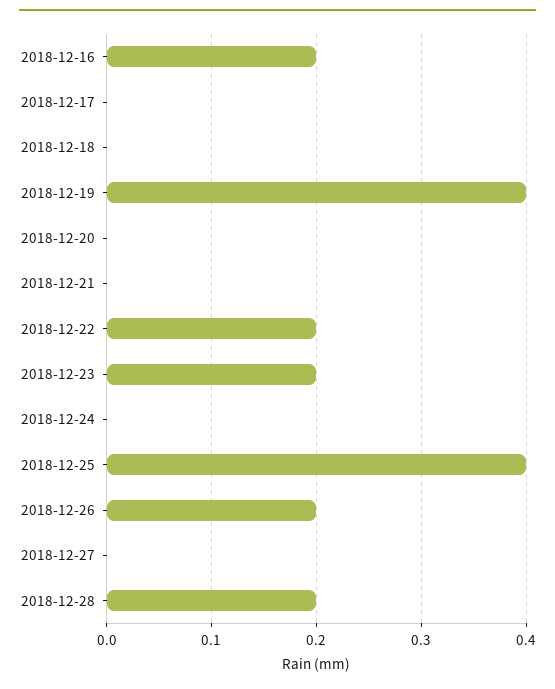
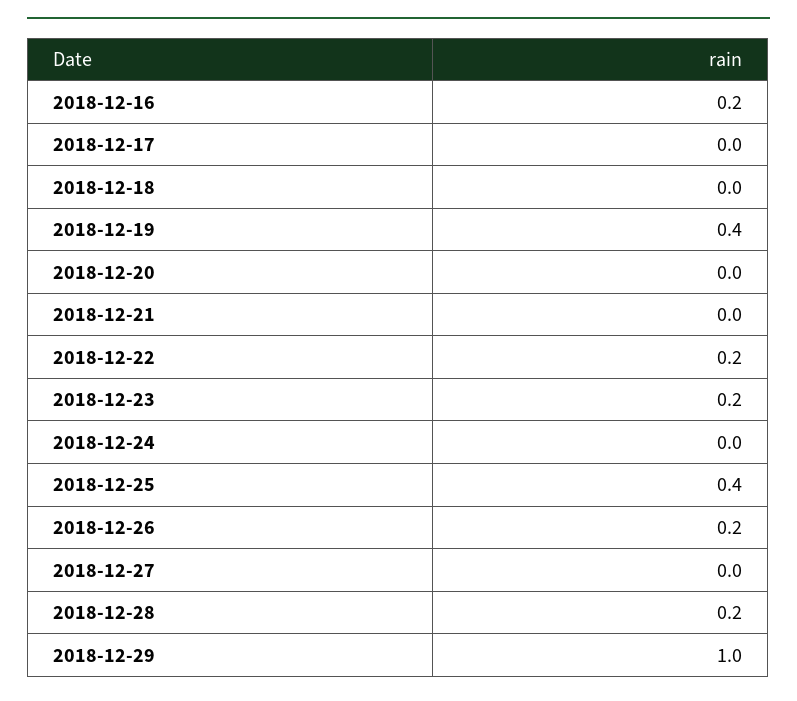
2018-12-29: none -> 1

